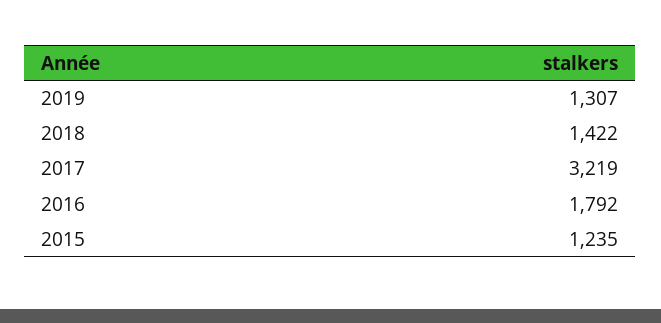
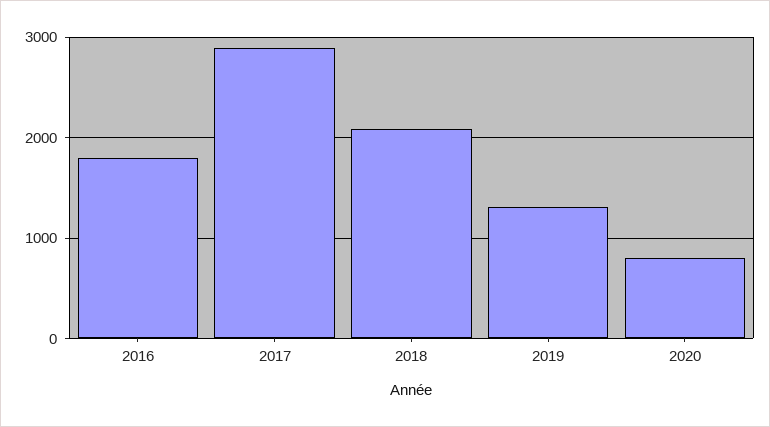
2018: 1422 -> 2100
2017: 3219 -> 2900
2015: 1235 -> none
2020: none -> 800

